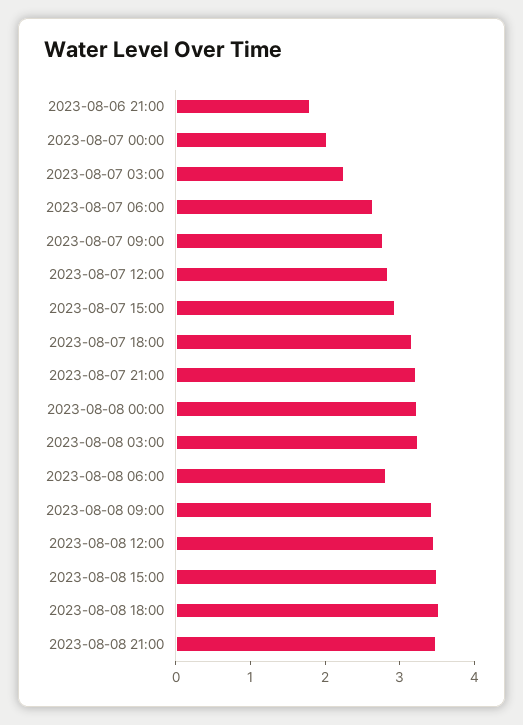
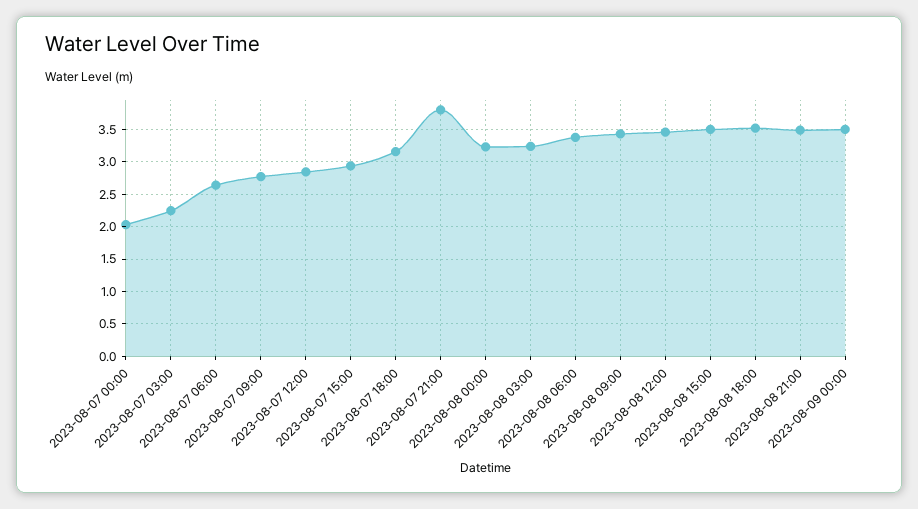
2023-08-06 21:00: 1.8 -> none
2023-08-07 21:00: 3.2 -> 3.8
2023-08-08 06:00: 2.8 -> 3.4
2023-08-09 00:00: none -> 3.5

